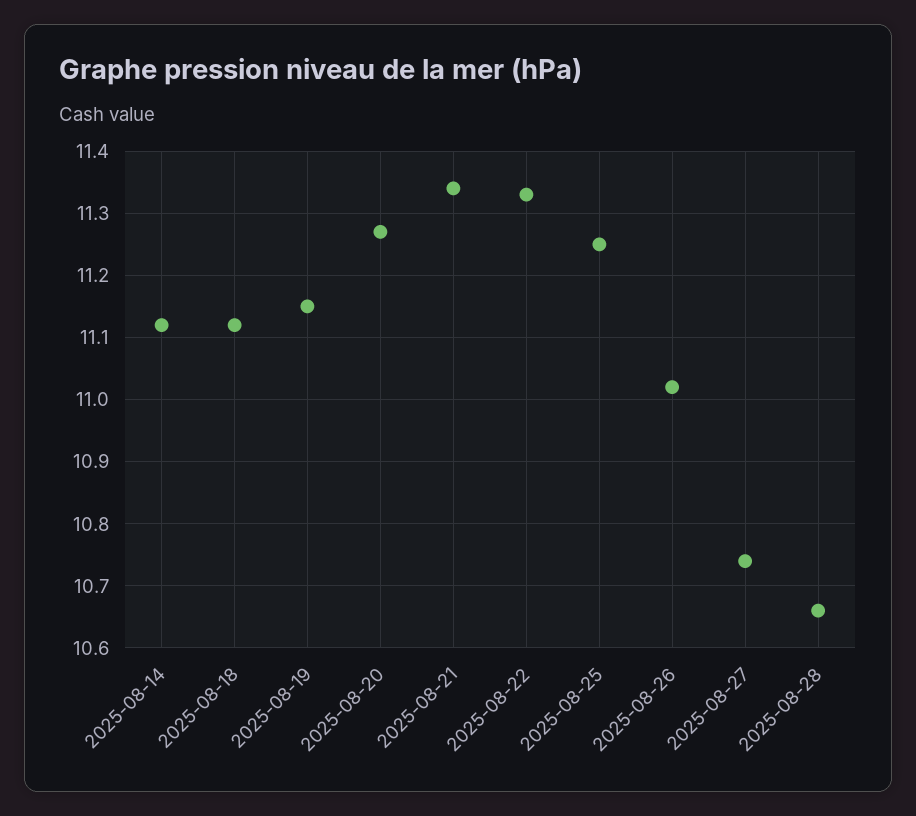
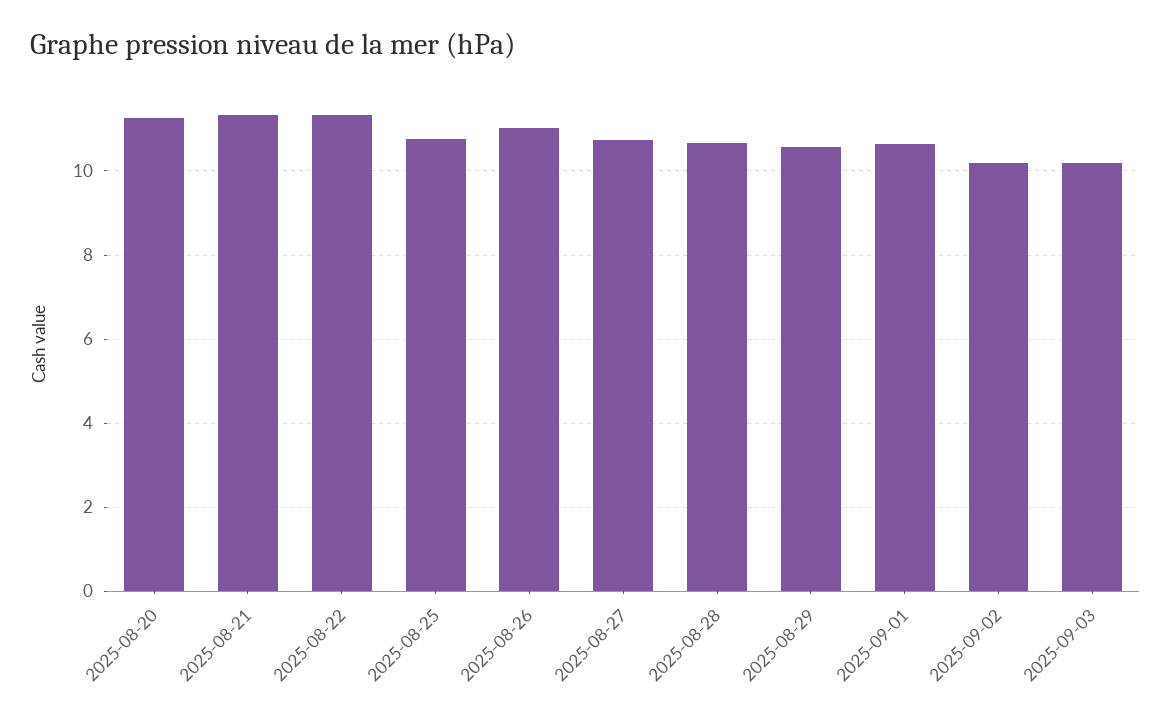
2025-08-14: 11.12 -> none
2025-08-18: 11.12 -> none
2025-08-19: 11.15 -> none
2025-08-25: 11.25 -> 10.8
2025-08-29: none -> 10.6
2025-09-01: none -> 10.6
2025-09-02: none -> 10.2
2025-09-03: none -> 10.2

